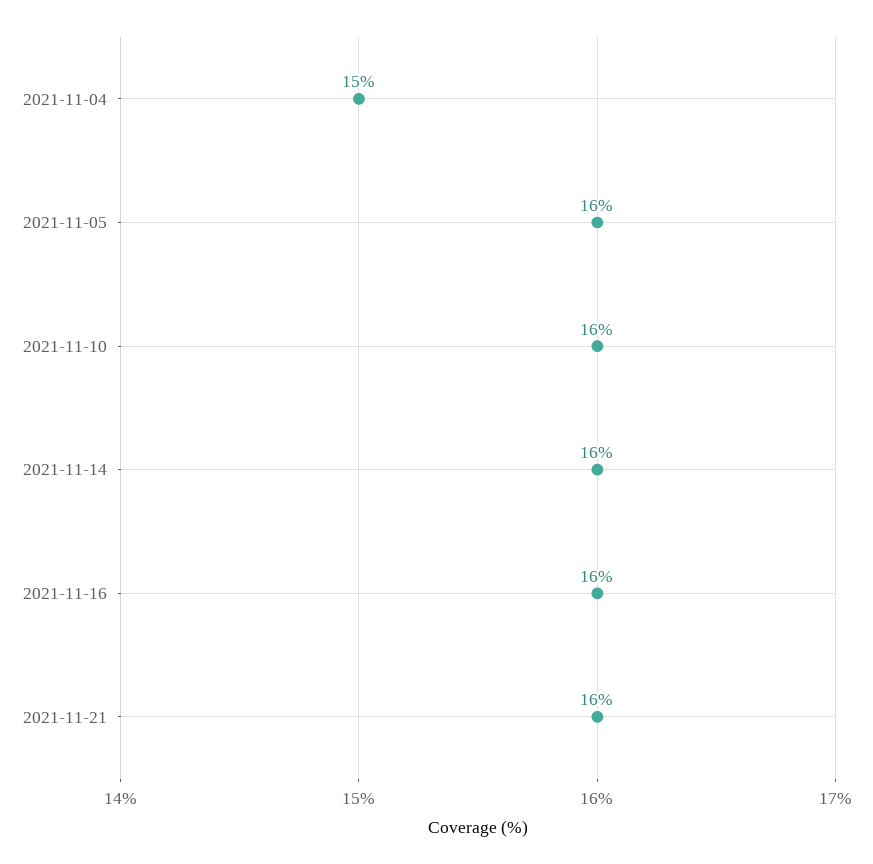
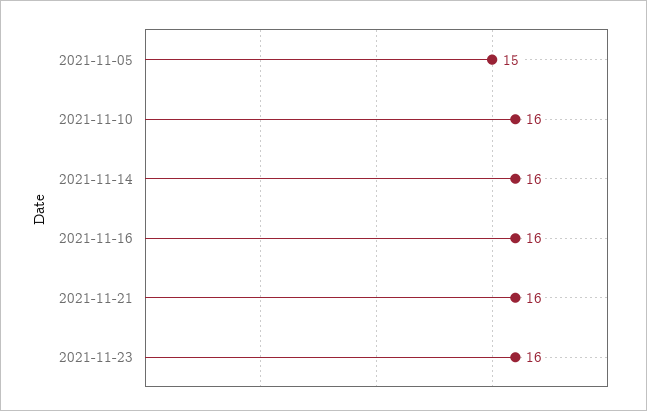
2021-11-04: 15 -> none
2021-11-05: 16 -> 15
2021-11-23: none -> 16

